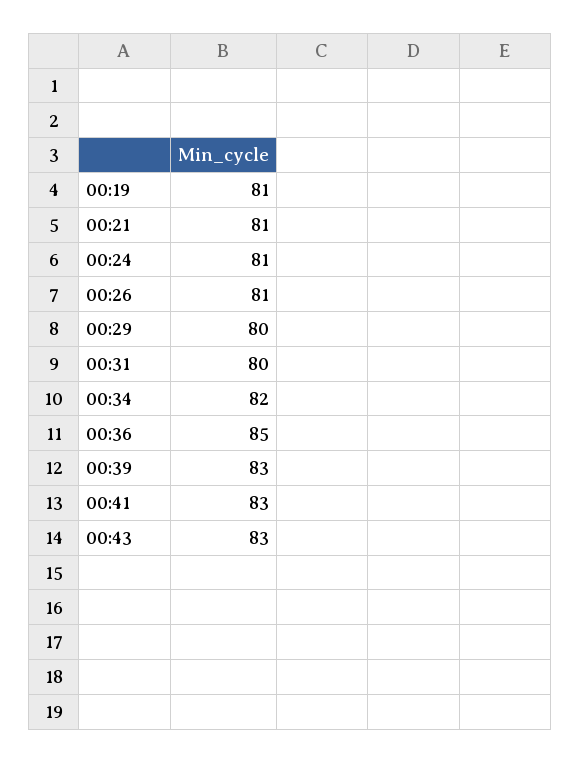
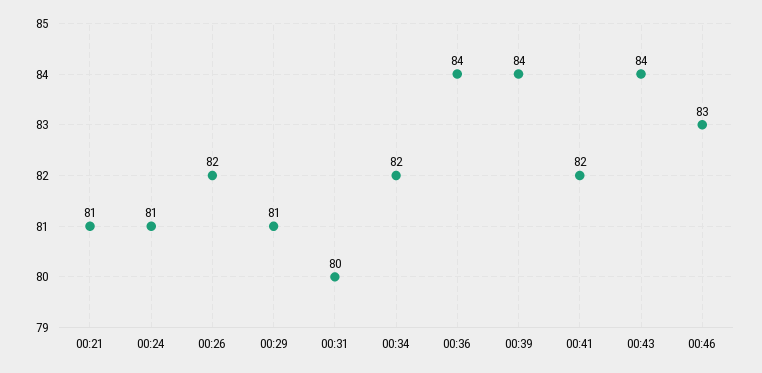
00:19: 81 -> none
00:26: 81 -> 82
00:29: 80 -> 81
00:36: 85 -> 84
00:39: 83 -> 84
00:41: 83 -> 82
00:43: 83 -> 84
00:46: none -> 83

